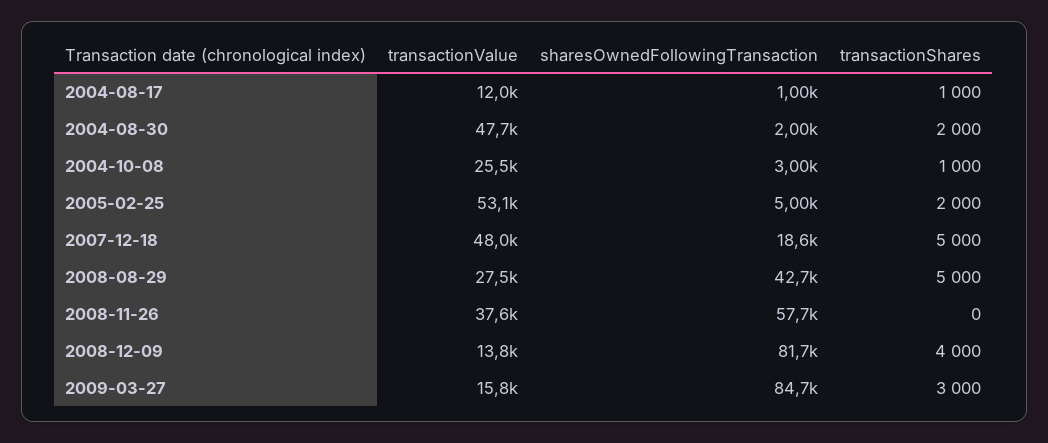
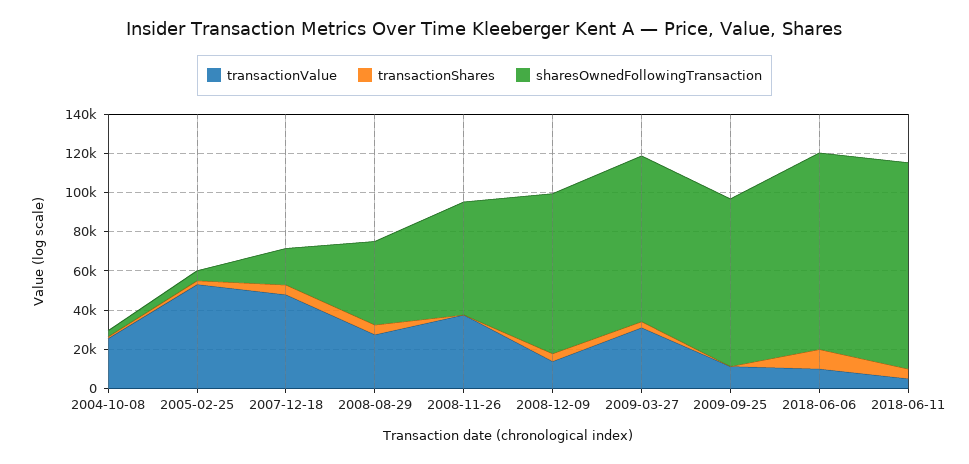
transactionValue, 2004-08-17: 12000 -> none
sharesOwnedFollowingTransaction, 2004-08-17: 1000 -> none
transactionShares, 2004-08-17: 1000 -> none
transactionValue, 2004-08-30: 47700 -> none
sharesOwnedFollowingTransaction, 2004-08-30: 2000 -> none
transactionShares, 2004-08-30: 2000 -> none
transactionValue, 2009-03-27: 15800 -> 30000
transactionValue, 2009-09-25: none -> 10000
transactionShares, 2009-09-25: none -> 0
sharesOwnedFollowingTransaction, 2009-09-25: none -> 85000
transactionValue, 2018-06-06: none -> 10000
transactionShares, 2018-06-06: none -> 10000
sharesOwnedFollowingTransaction, 2018-06-06: none -> 100000
transactionValue, 2018-06-11: none -> 5000
transactionShares, 2018-06-11: none -> 5000
sharesOwnedFollowingTransaction, 2018-06-11: none -> 105000

